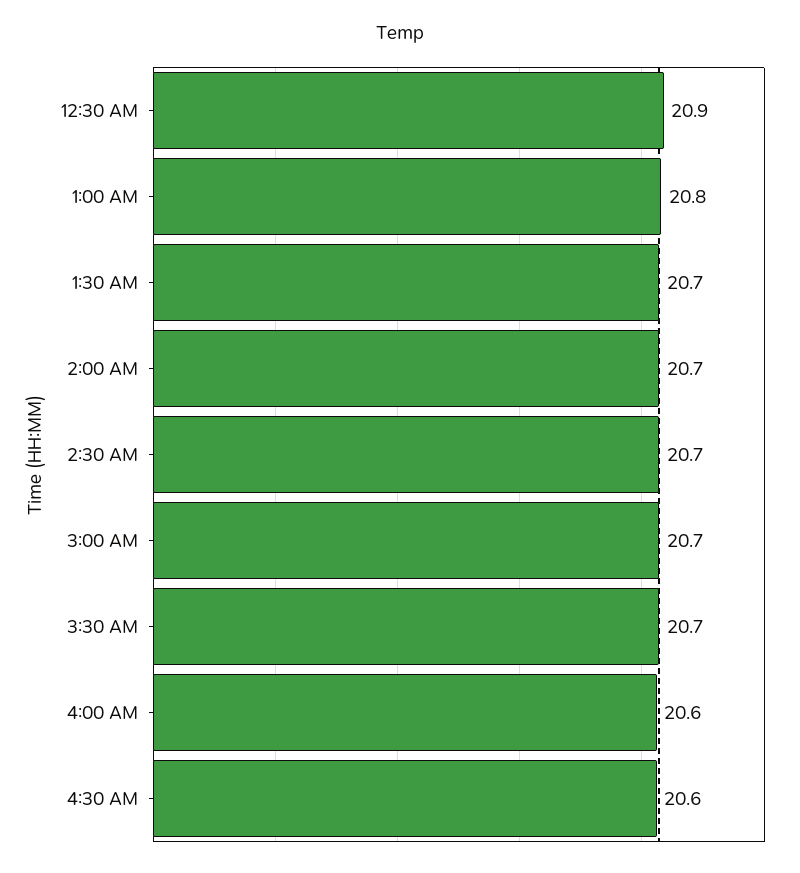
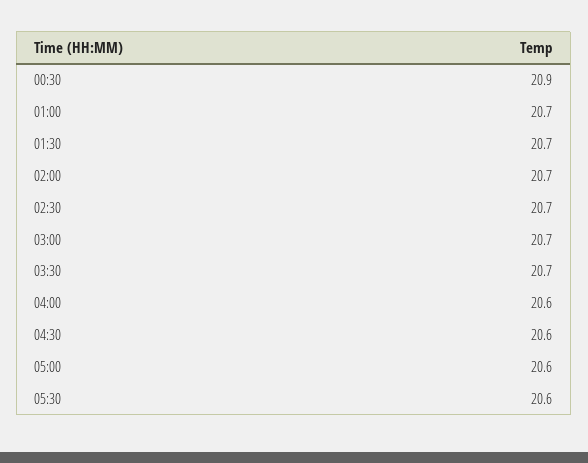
1:00 AM: 20.8 -> 20.7
05:00: none -> 20.6
05:30: none -> 20.6

